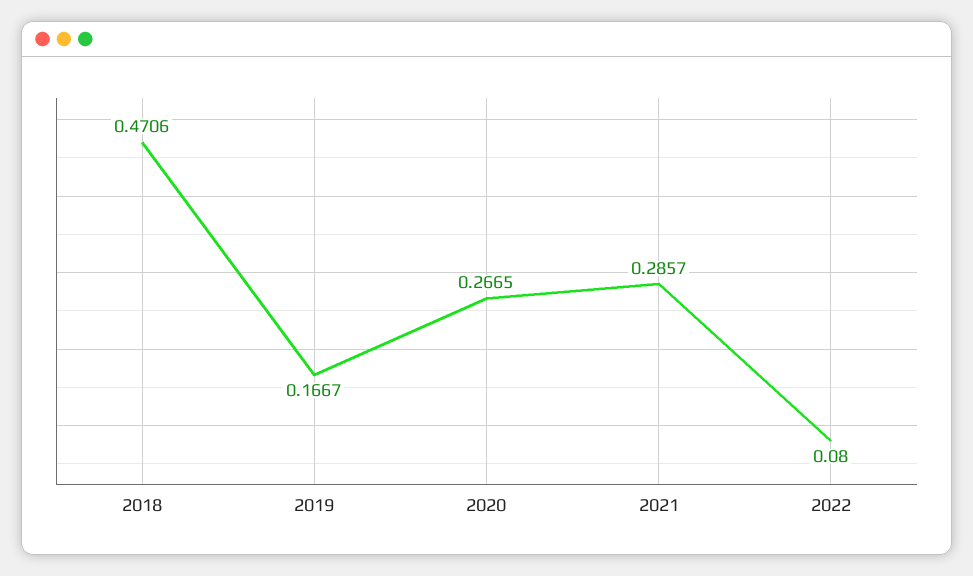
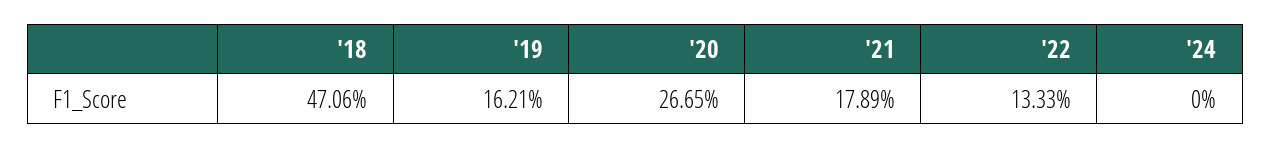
2019: 0.1667 -> 0.1621
2021: 0.2857 -> 0.1789
2022: 0.08 -> 0.1333
'24: none -> 0

